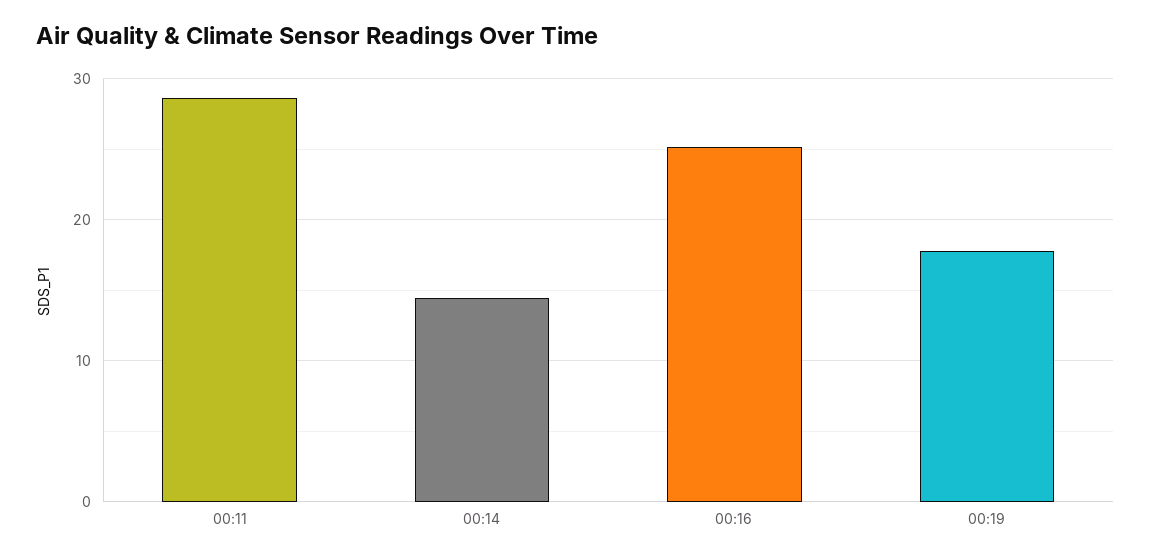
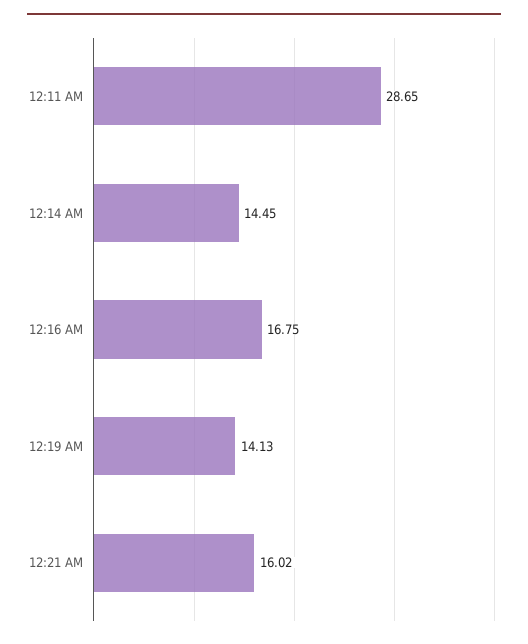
00:16: 25 -> 16.75
00:19: 18 -> 14.13
12:21 AM: none -> 16.02

